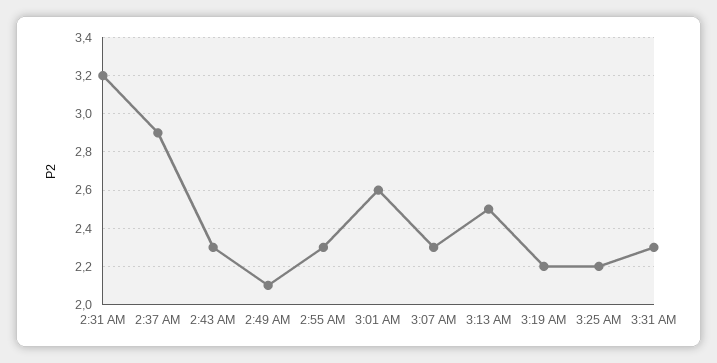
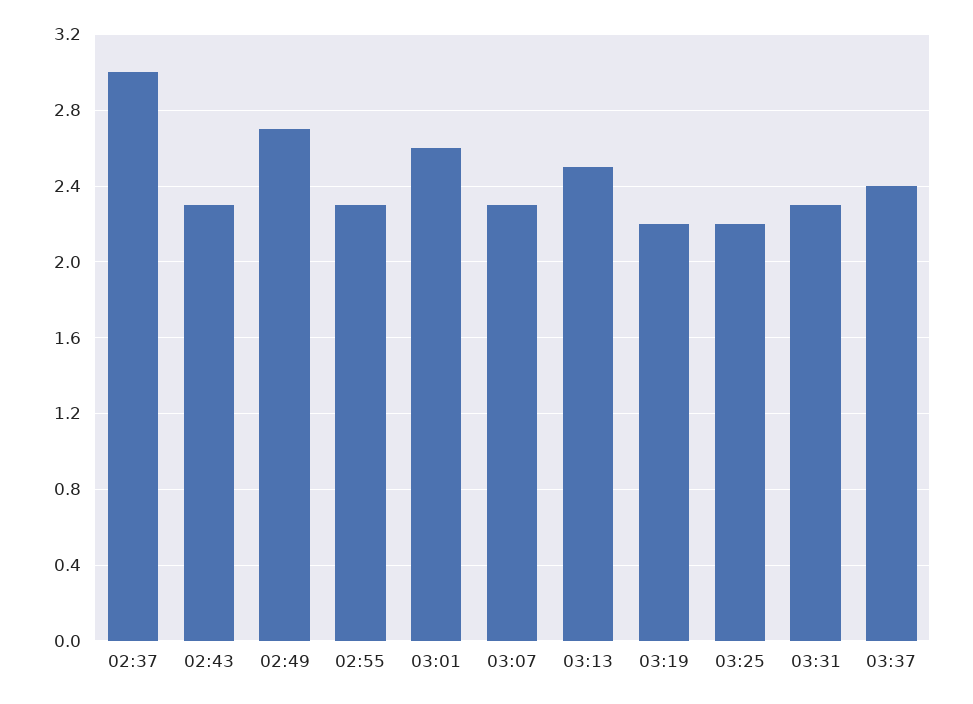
2:31 AM: 3.2 -> none
2:37 AM: 2.9 -> 3
2:49 AM: 2.1 -> 2.7
03:37: none -> 2.4

